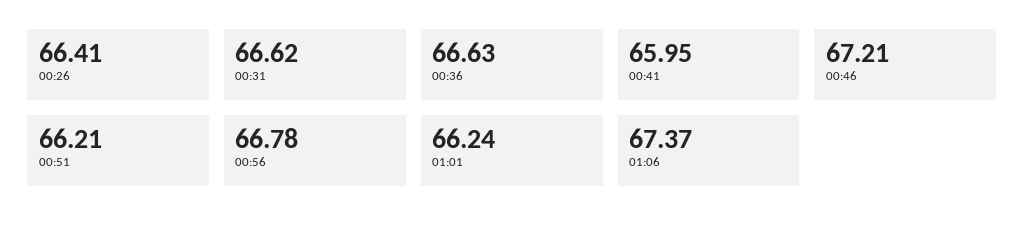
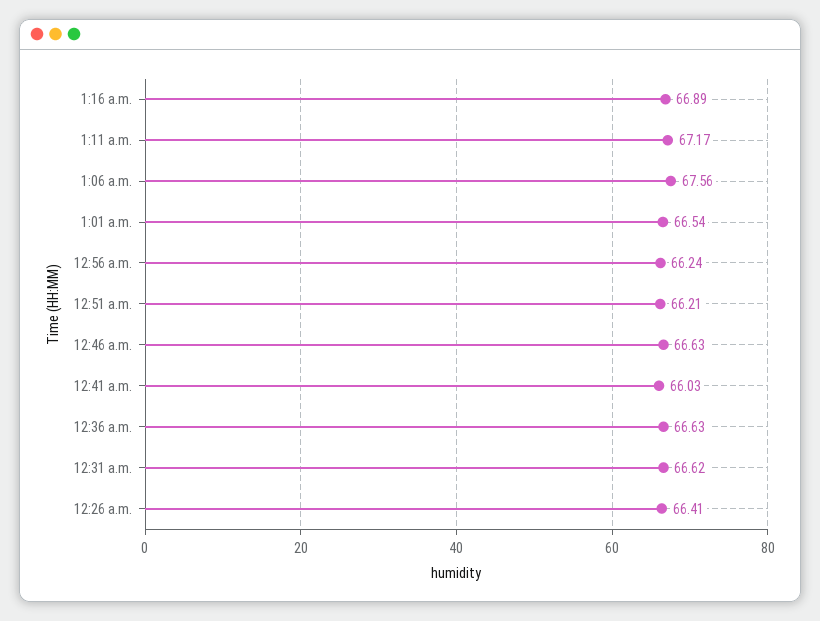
00:41: 65.95 -> 66.03
00:46: 67.21 -> 66.63
00:56: 66.78 -> 66.24
01:01: 66.24 -> 66.54
01:06: 67.37 -> 67.56
1:16 a.m.: none -> 66.89
1:11 a.m.: none -> 67.17

